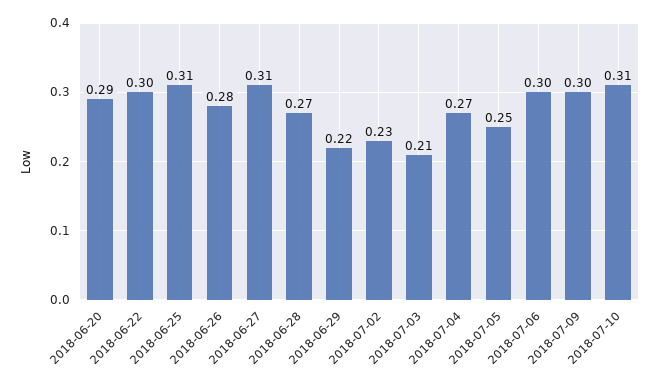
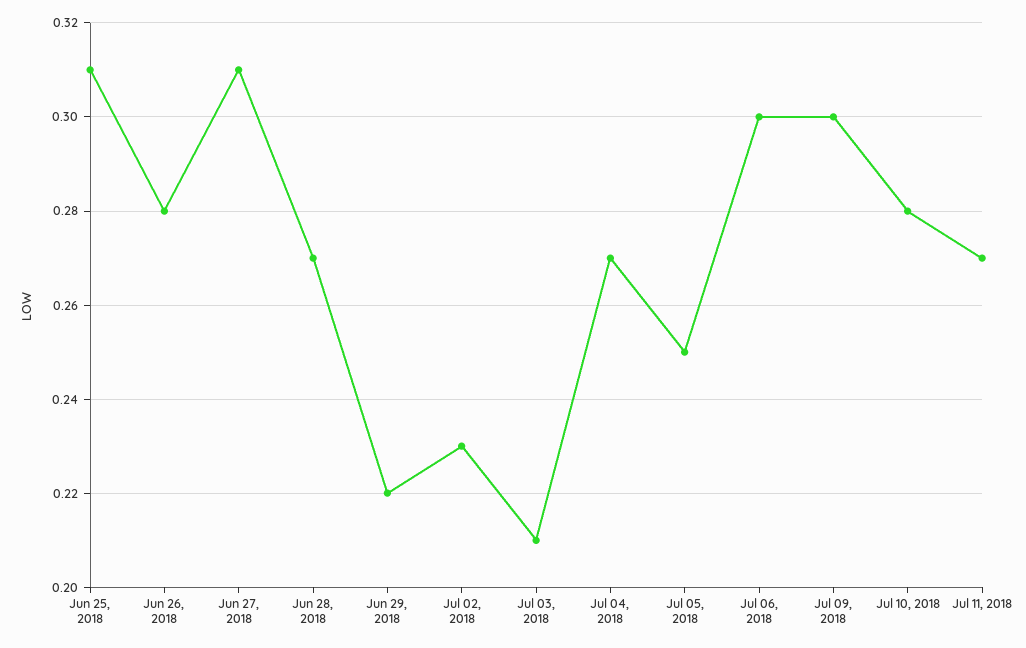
2018-06-20: 0.29 -> none
2018-06-22: 0.3 -> none
2018-07-10: 0.31 -> 0.28
Jul 11, 2018: none -> 0.27

